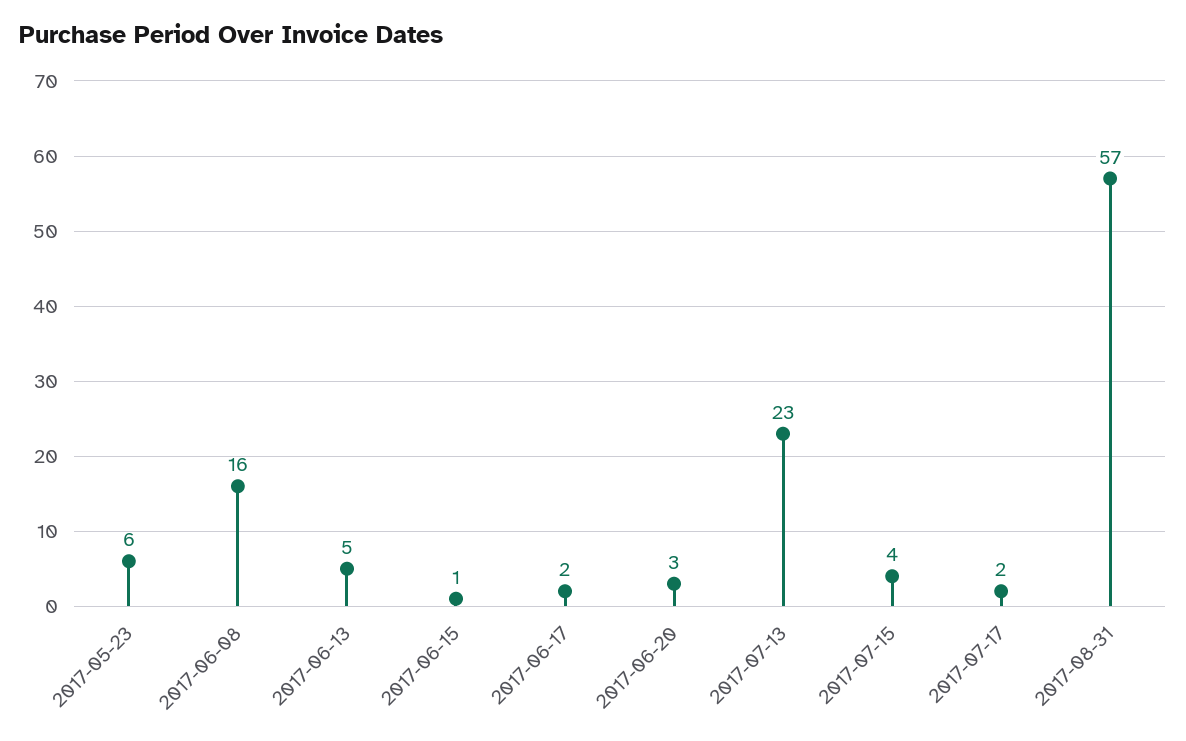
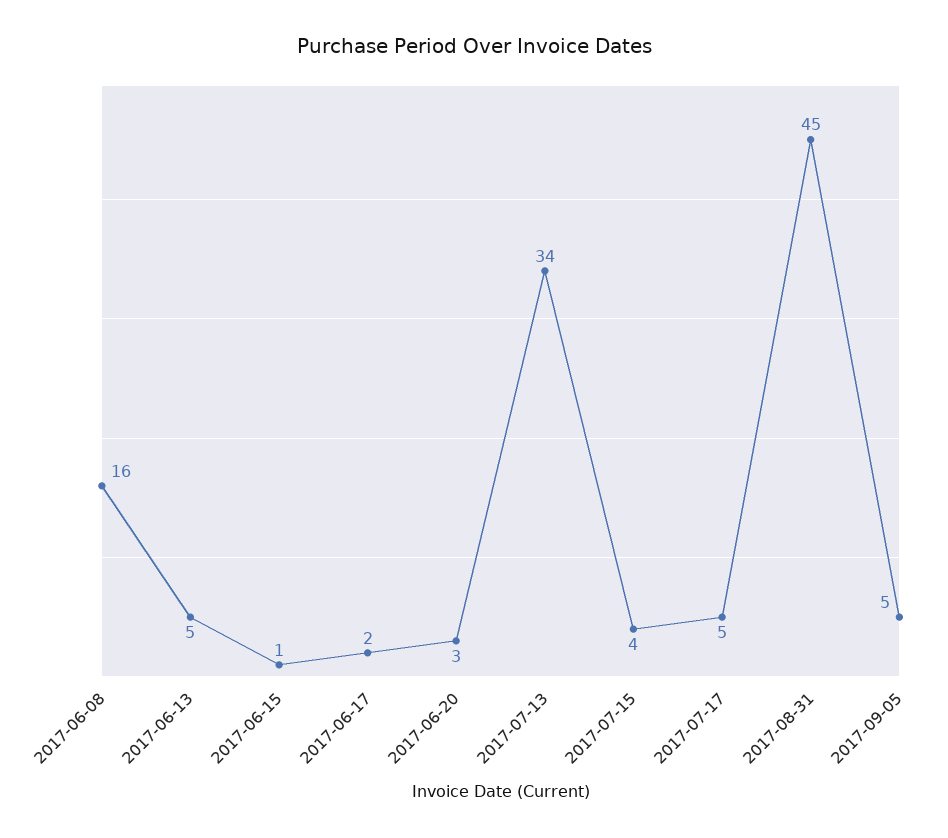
2017-05-23: 6 -> none
2017-07-13: 23 -> 34
2017-07-17: 2 -> 5
2017-08-31: 57 -> 45
2017-09-05: none -> 5

